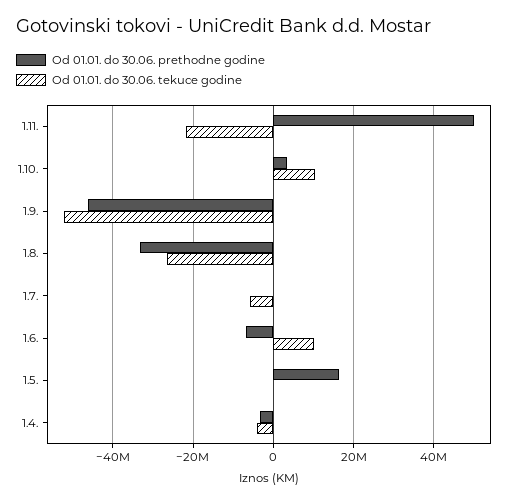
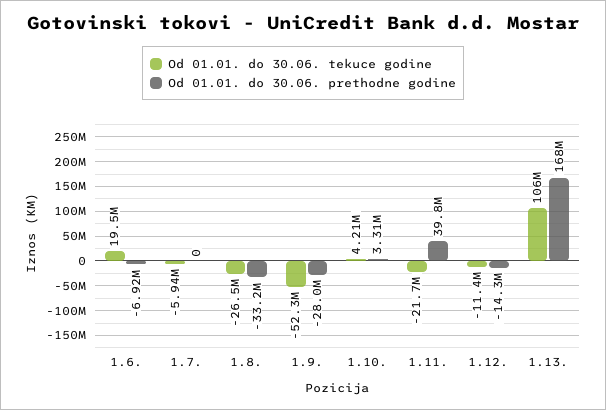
Od 01.01. do 30.06. prethodne godine, 1.11.: 50000000 -> 39800000
Od 01.01. do 30.06. tekuce godine, 1.10.: 10000000 -> 4210000
Od 01.01. do 30.06. prethodne godine, 1.9.: -46000000 -> -28000000
Od 01.01. do 30.06. tekuce godine, 1.6.: 10000000 -> 19500000
Od 01.01. do 30.06. prethodne godine, 1.5.: 16000000 -> none
Od 01.01. do 30.06. tekuce godine, 1.5.: 0 -> none
Od 01.01. do 30.06. prethodne godine, 1.4.: -4000000 -> none
Od 01.01. do 30.06. tekuce godine, 1.4.: -4000000 -> none
Od 01.01. do 30.06. tekuce godine, 1.12.: none -> -11400000
Od 01.01. do 30.06. prethodne godine, 1.12.: none -> -14300000
Od 01.01. do 30.06. tekuce godine, 1.13.: none -> 106000000
Od 01.01. do 30.06. prethodne godine, 1.13.: none -> 168000000

